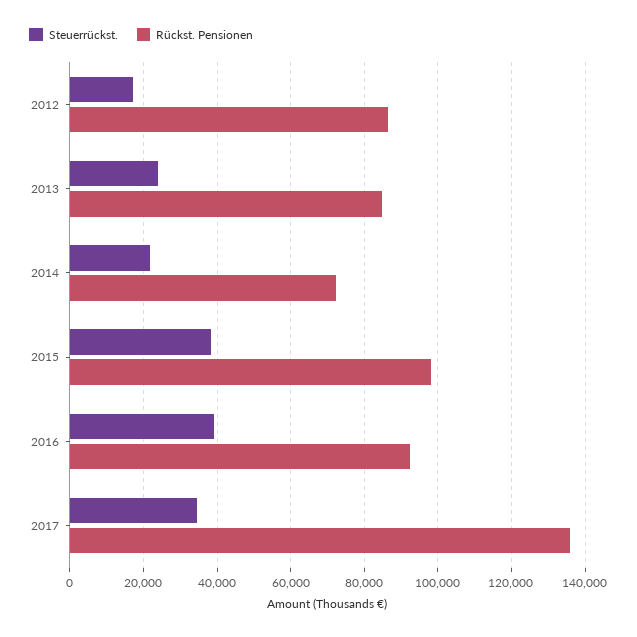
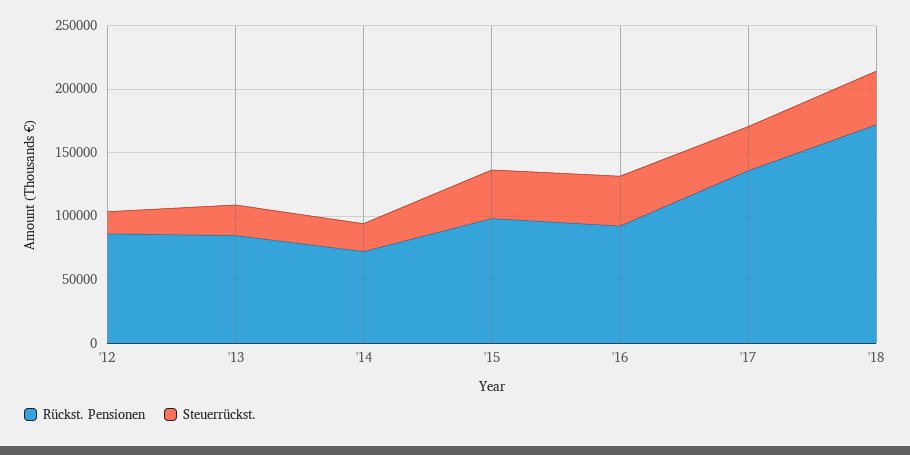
Rückst. Pensionen, '18: none -> 170000
Steuerrückst., '18: none -> 40000

